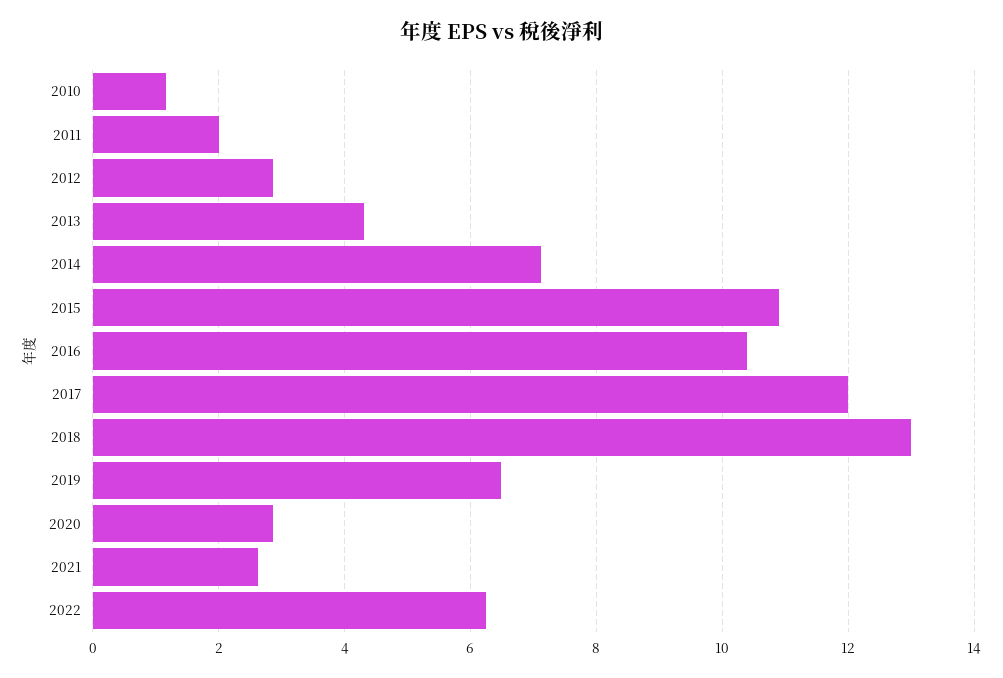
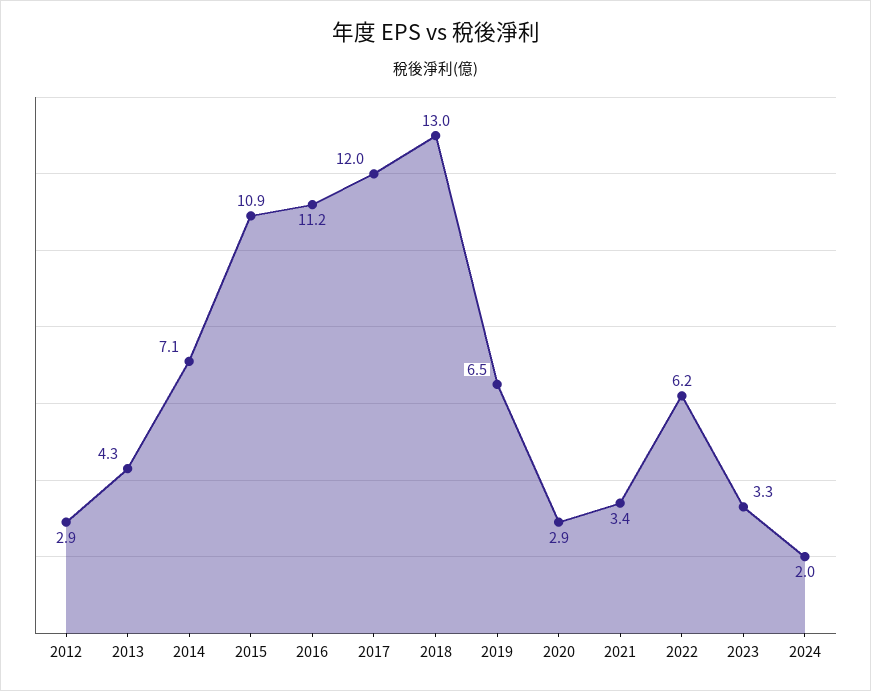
2010: 1.2 -> none
2011: 2 -> none
2016: 10.4 -> 11.2
2021: 2.6 -> 3.4
2023: none -> 3.3
2024: none -> 2

